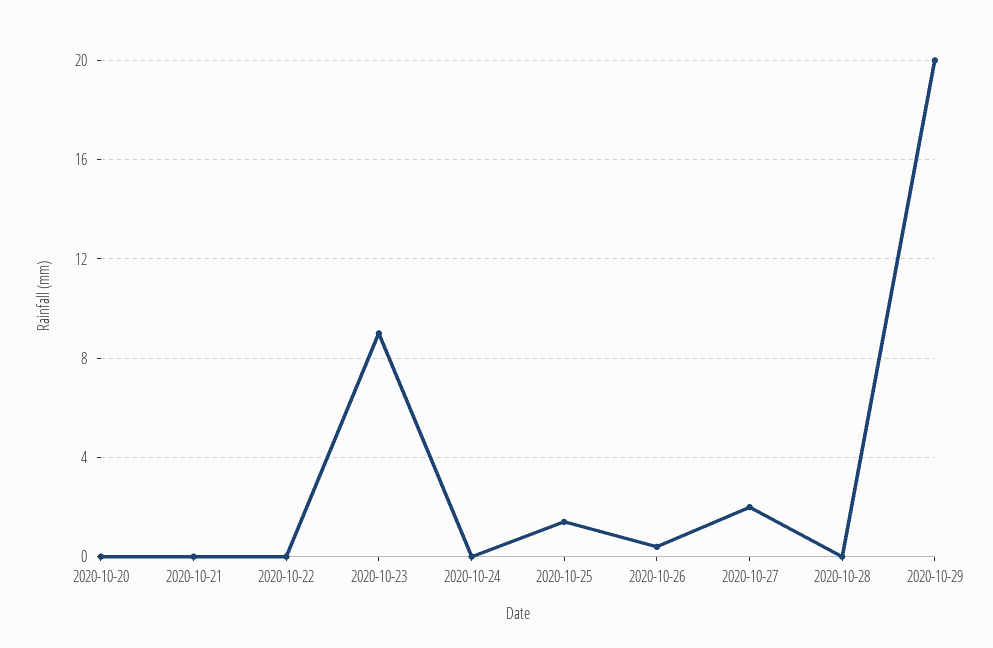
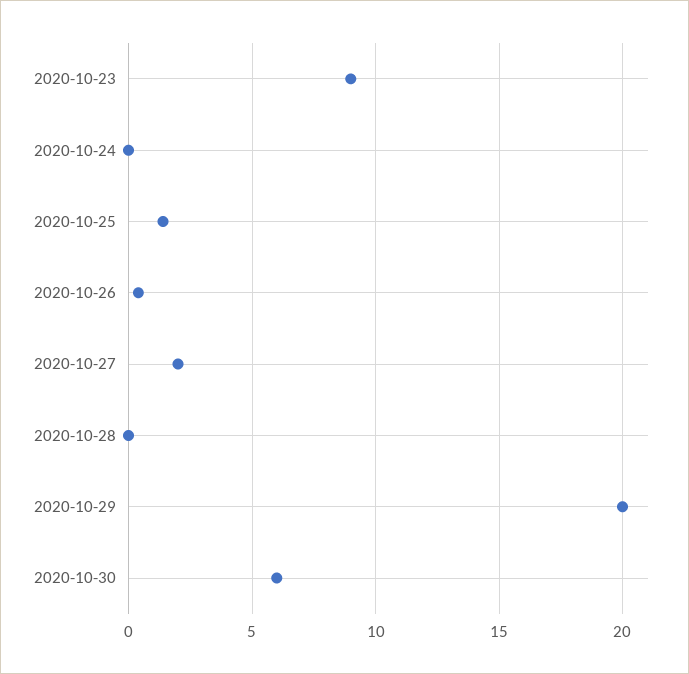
2020-10-20: 0 -> none
2020-10-21: 0 -> none
2020-10-22: 0 -> none
2020-10-30: none -> 6

